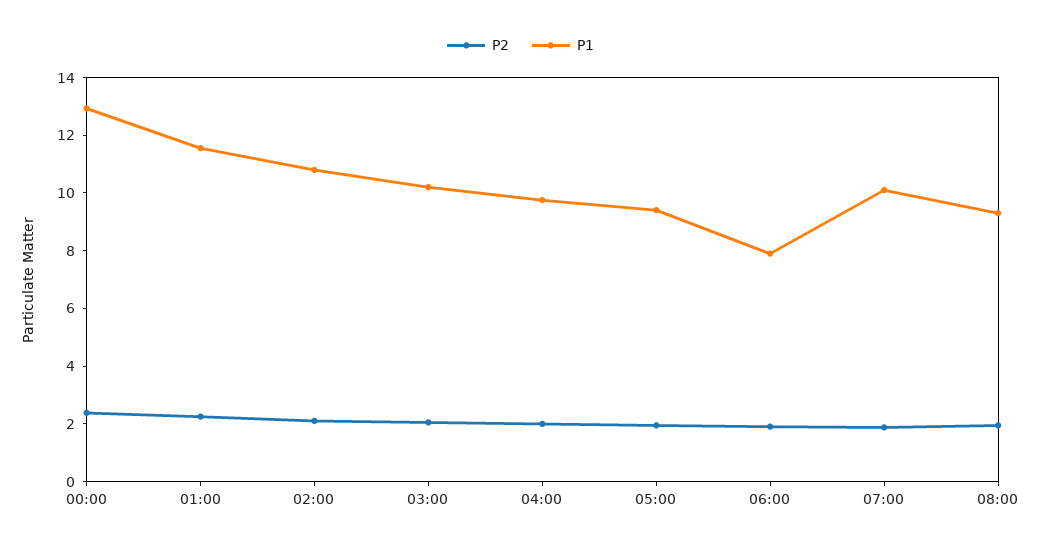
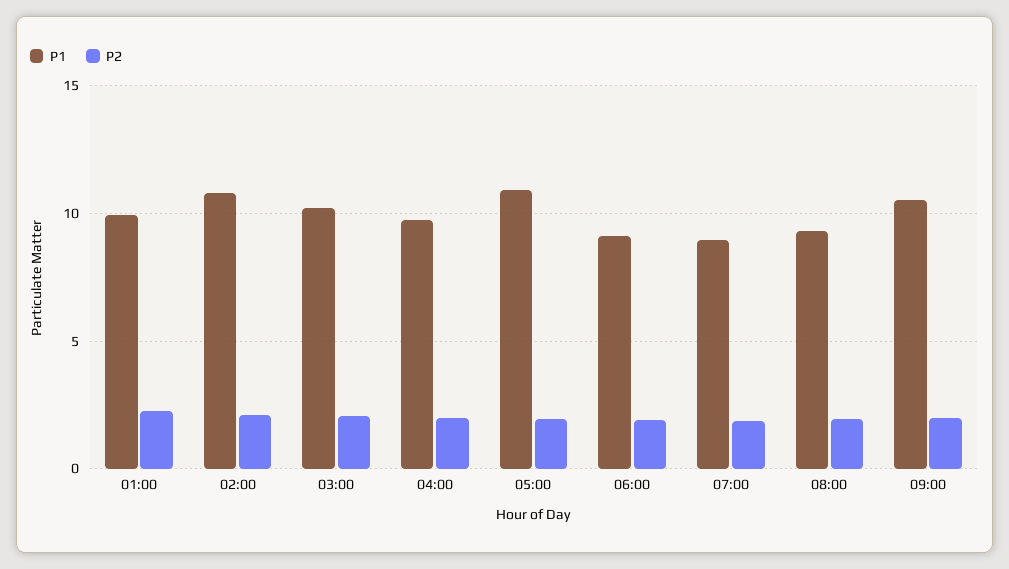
P2, 00:00: 2.5 -> none
P1, 00:00: 13 -> none
P1, 01:00: 11.5 -> 10
P1, 05:00: 9.5 -> 11
P1, 06:00: 8 -> 9
P1, 07:00: 10 -> 9
P1, 09:00: none -> 10.5
P2, 09:00: none -> 2

